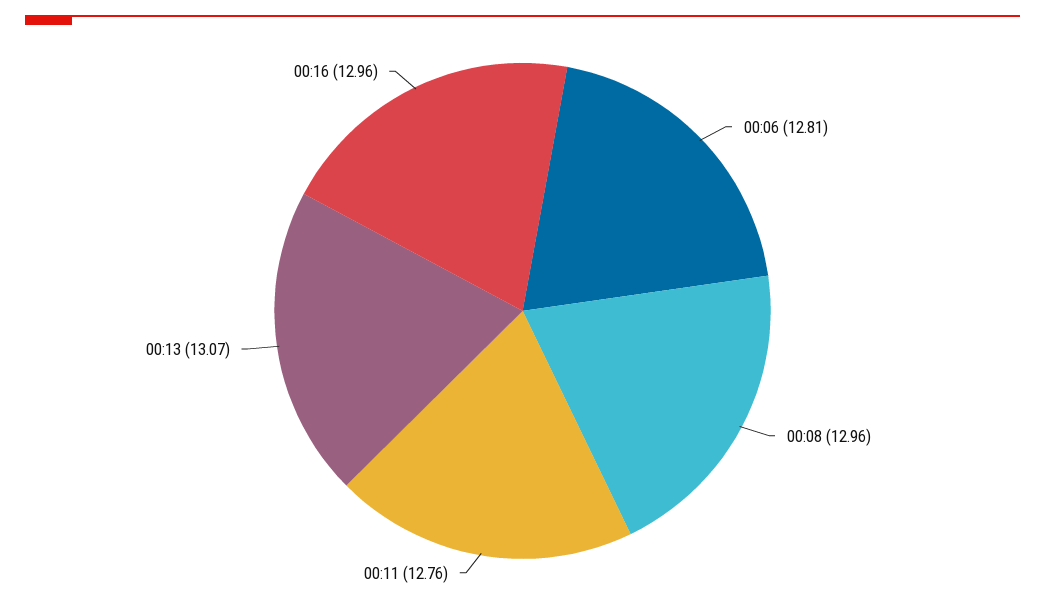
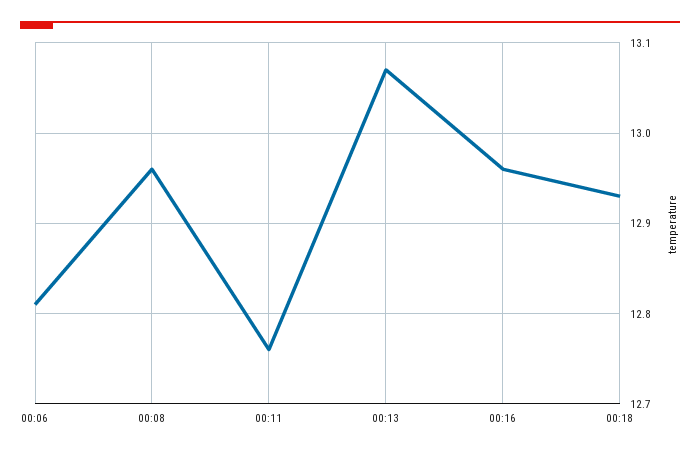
00:18: none -> 12.93

